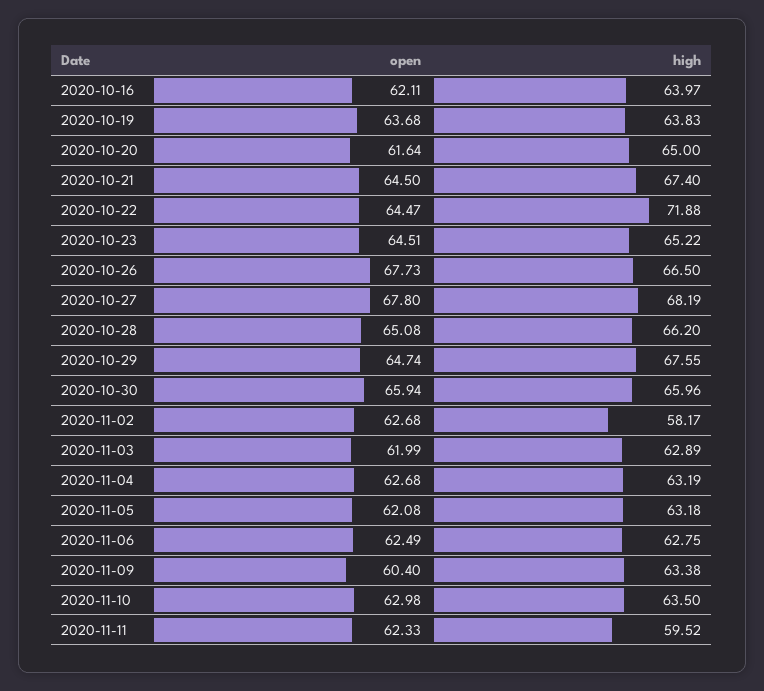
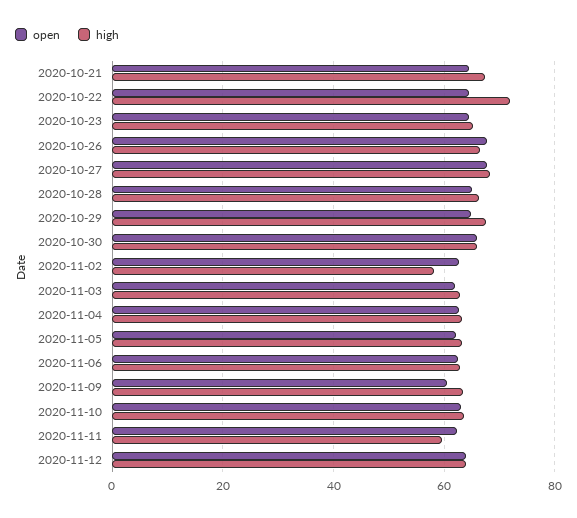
open, 2020-10-16: 62.11 -> none
high, 2020-10-16: 63.97 -> none
open, 2020-10-19: 63.68 -> none
high, 2020-10-19: 63.83 -> none
open, 2020-10-20: 61.64 -> none
high, 2020-10-20: 65 -> none
open, 2020-11-12: none -> 64
high, 2020-11-12: none -> 64

